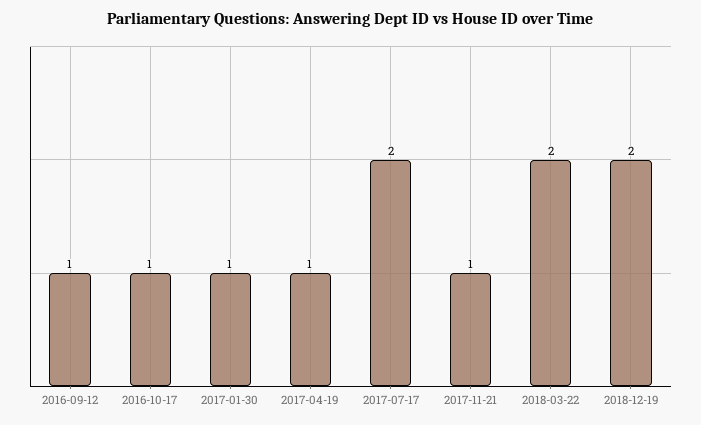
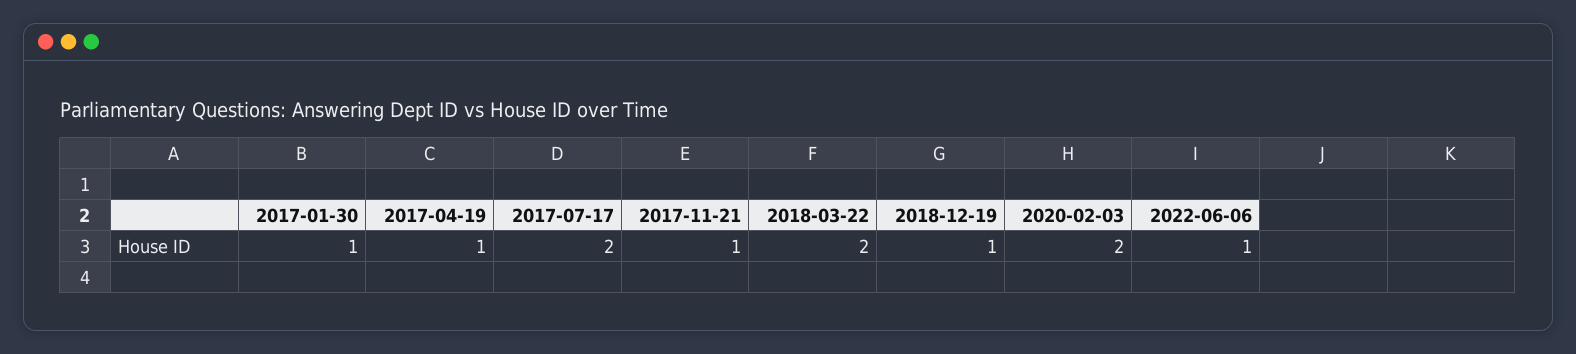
2016-09-12: 1 -> none
2016-10-17: 1 -> none
2018-12-19: 2 -> 1
2020-02-03: none -> 2
2022-06-06: none -> 1

